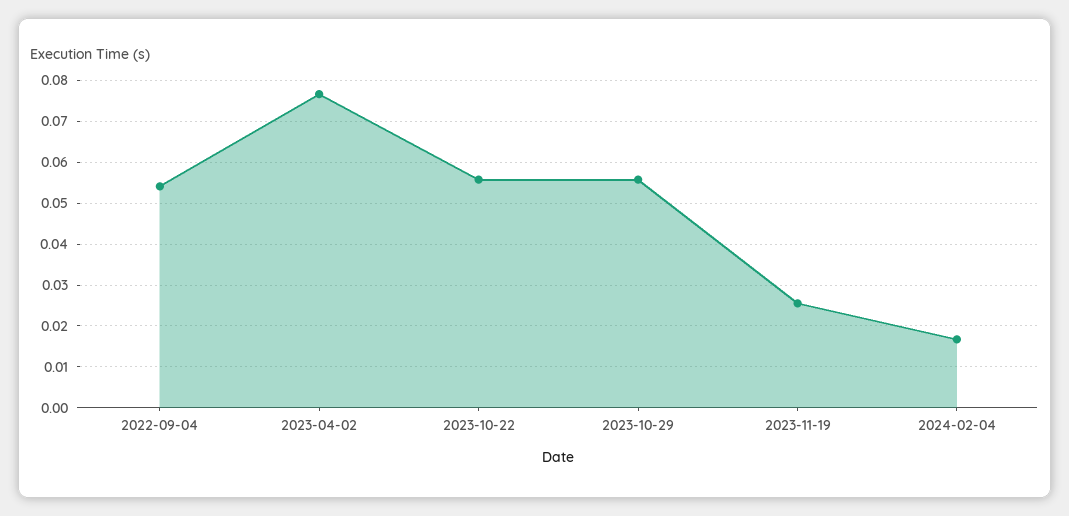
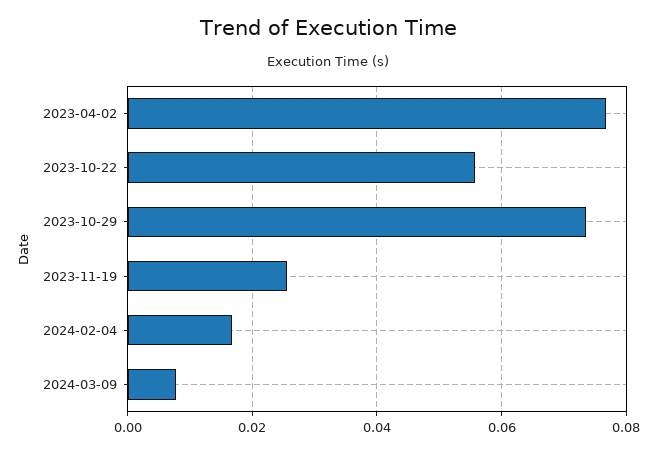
2022-09-04: 0.054 -> none
2023-10-29: 0.056 -> 0.074
2024-03-09: none -> 0.008

